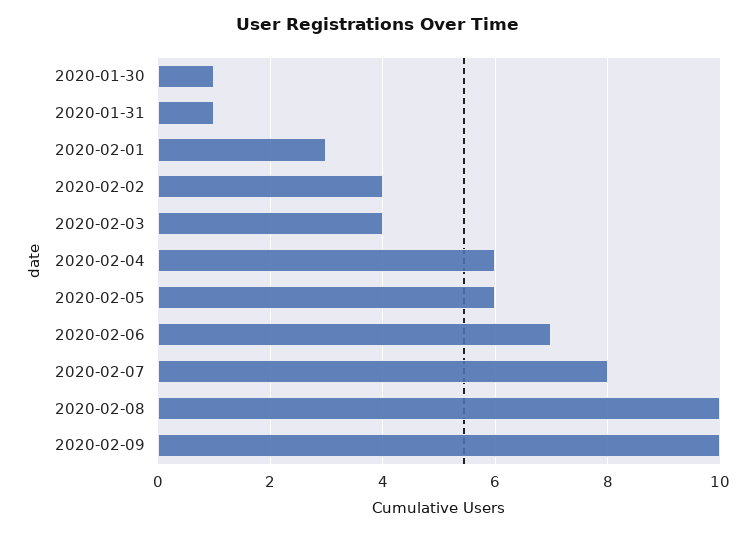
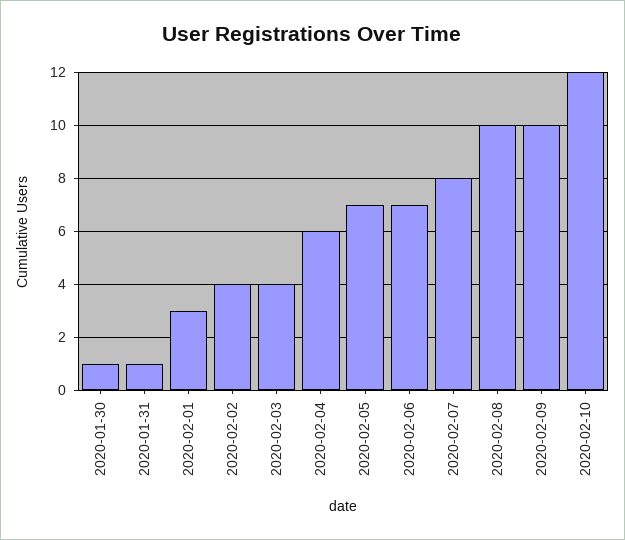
2020-02-05: 6 -> 7
2020-02-10: none -> 12

